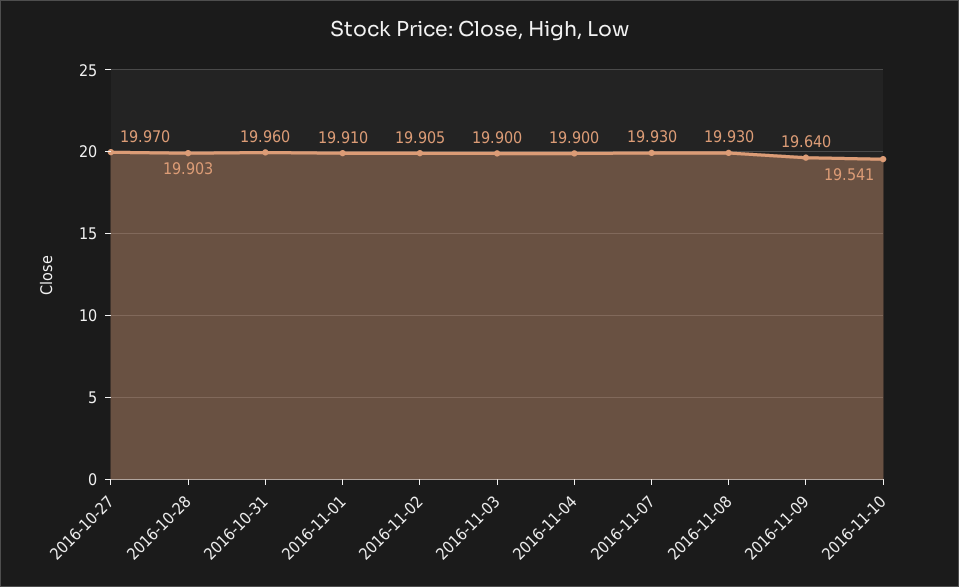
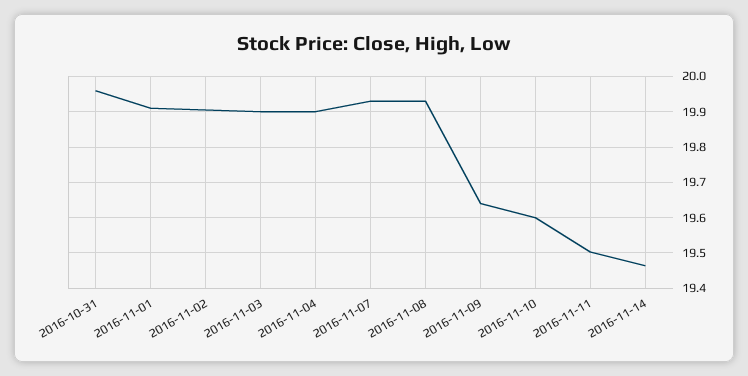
2016-10-27: 19.97 -> none
2016-10-28: 19.903 -> none
2016-11-10: 19.541 -> 19.6
2016-11-11: none -> 19.5
2016-11-14: none -> 19.46

